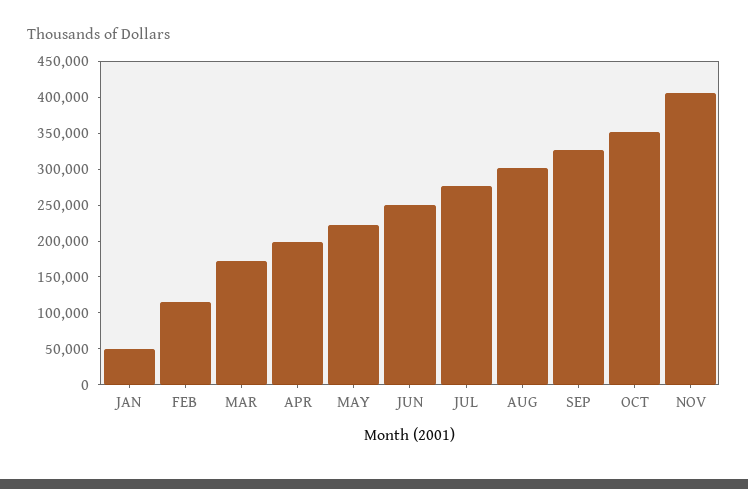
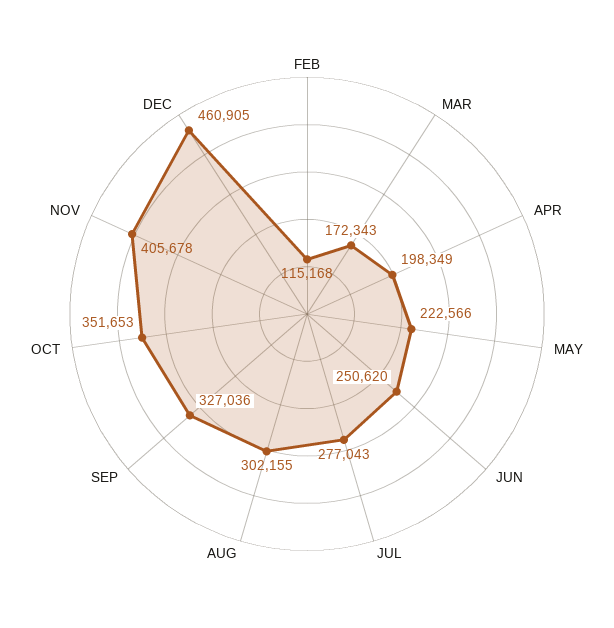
JAN: 50000 -> none
DEC: none -> 460905

